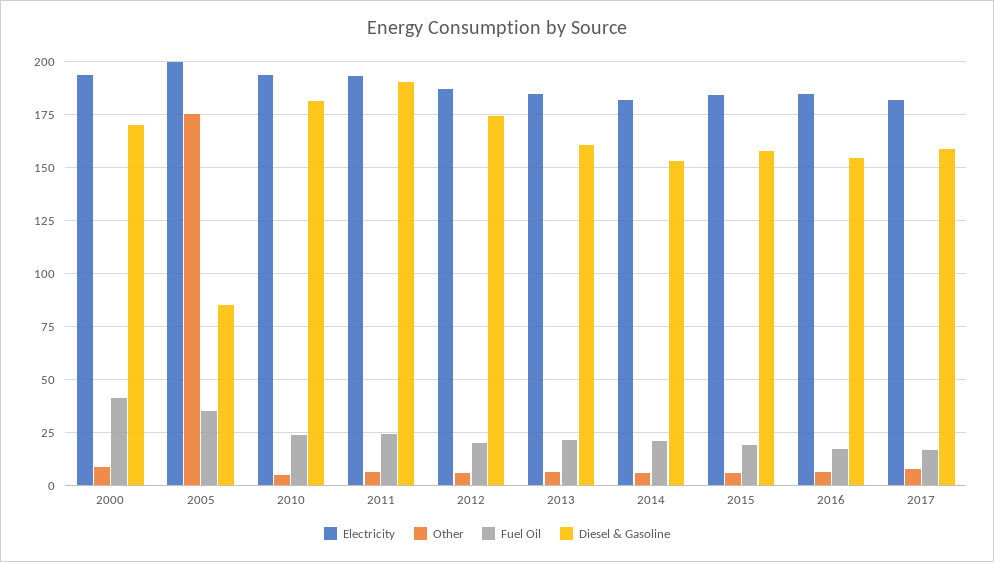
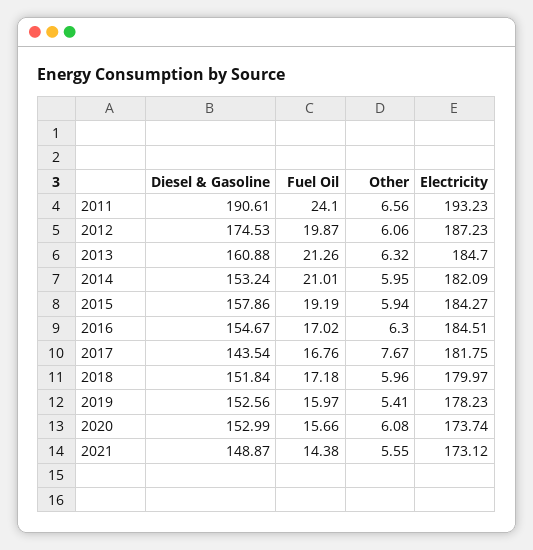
Electricity, 2000: 195 -> none
Other, 2000: 10 -> none
Fuel Oil, 2000: 40 -> none
Diesel & Gasoline, 2000: 170 -> none
Electricity, 2005: 200 -> none
Other, 2005: 175 -> none
Fuel Oil, 2005: 35 -> none
Diesel & Gasoline, 2005: 85 -> none
Electricity, 2010: 195 -> none
Other, 2010: 5 -> none
Fuel Oil, 2010: 25 -> none
Diesel & Gasoline, 2010: 180 -> none
Diesel & Gasoline, 2017: 160 -> 143.54
Diesel & Gasoline, 2018: none -> 151.84
Fuel Oil, 2018: none -> 17.18
Other, 2018: none -> 5.96
Electricity, 2018: none -> 179.97
Diesel & Gasoline, 2019: none -> 152.56
Fuel Oil, 2019: none -> 15.97
Other, 2019: none -> 5.41
Electricity, 2019: none -> 178.23
Diesel & Gasoline, 2020: none -> 152.99
Fuel Oil, 2020: none -> 15.66
Other, 2020: none -> 6.08
Electricity, 2020: none -> 173.74
Diesel & Gasoline, 2021: none -> 148.87
Fuel Oil, 2021: none -> 14.38
Other, 2021: none -> 5.55
Electricity, 2021: none -> 173.12

